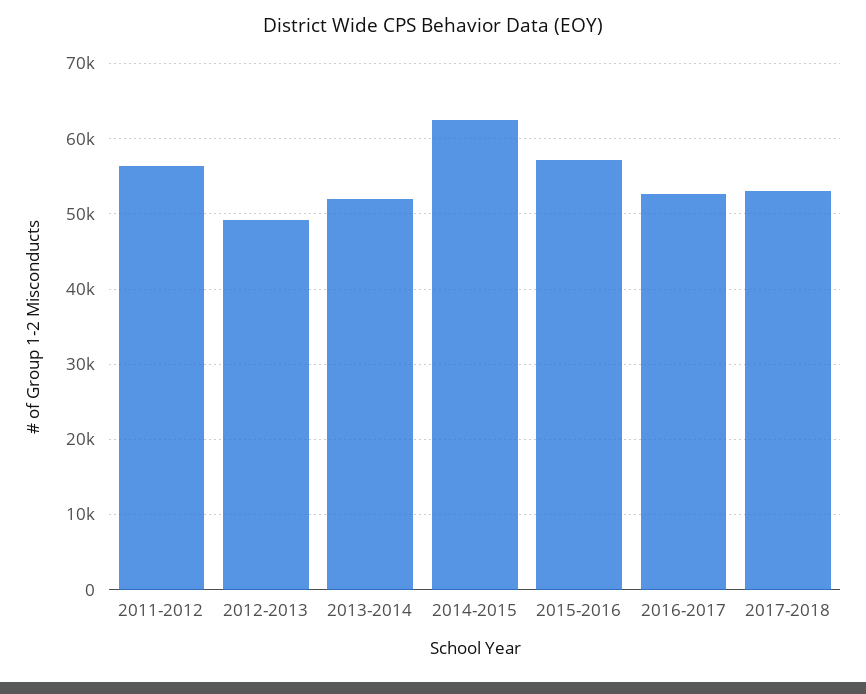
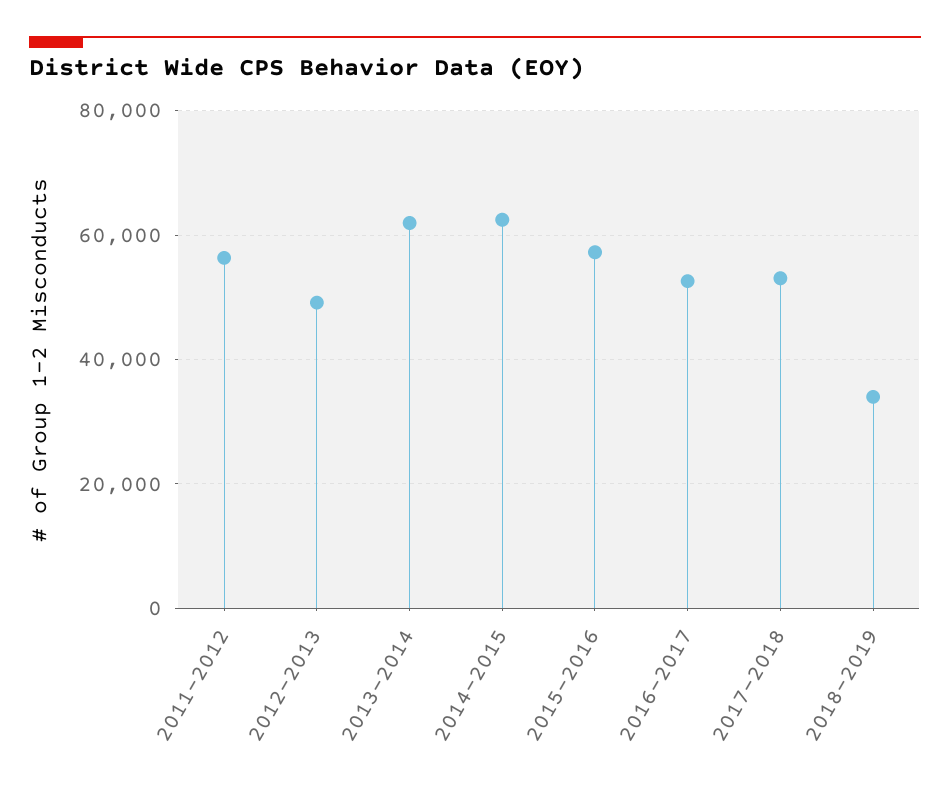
2013-2014: 52000 -> 62000
2018-2019: none -> 34000

